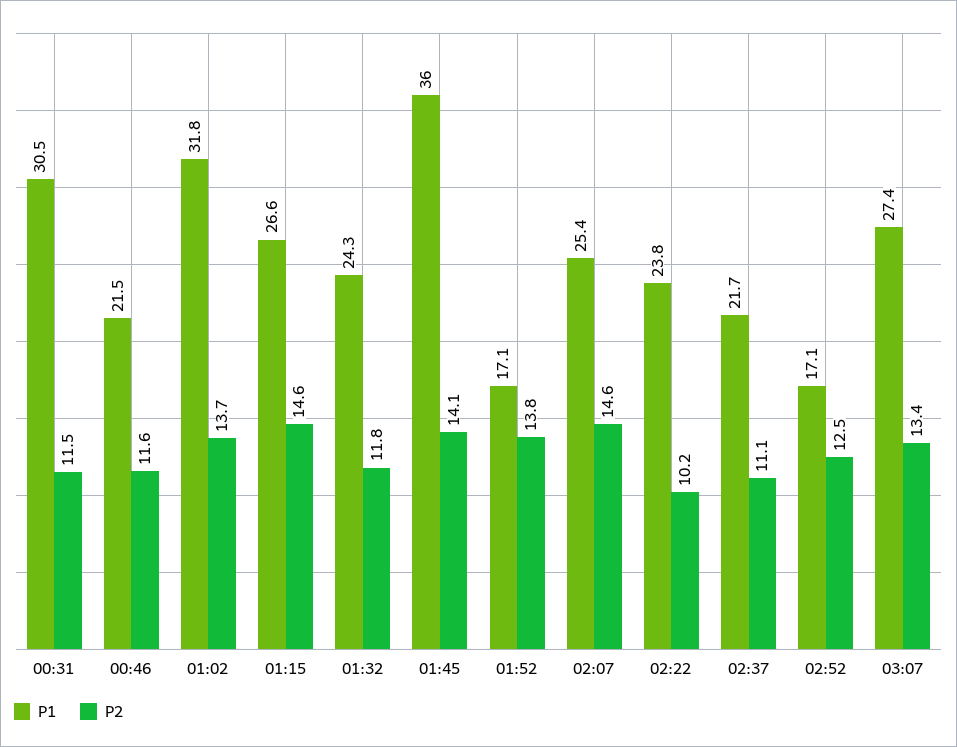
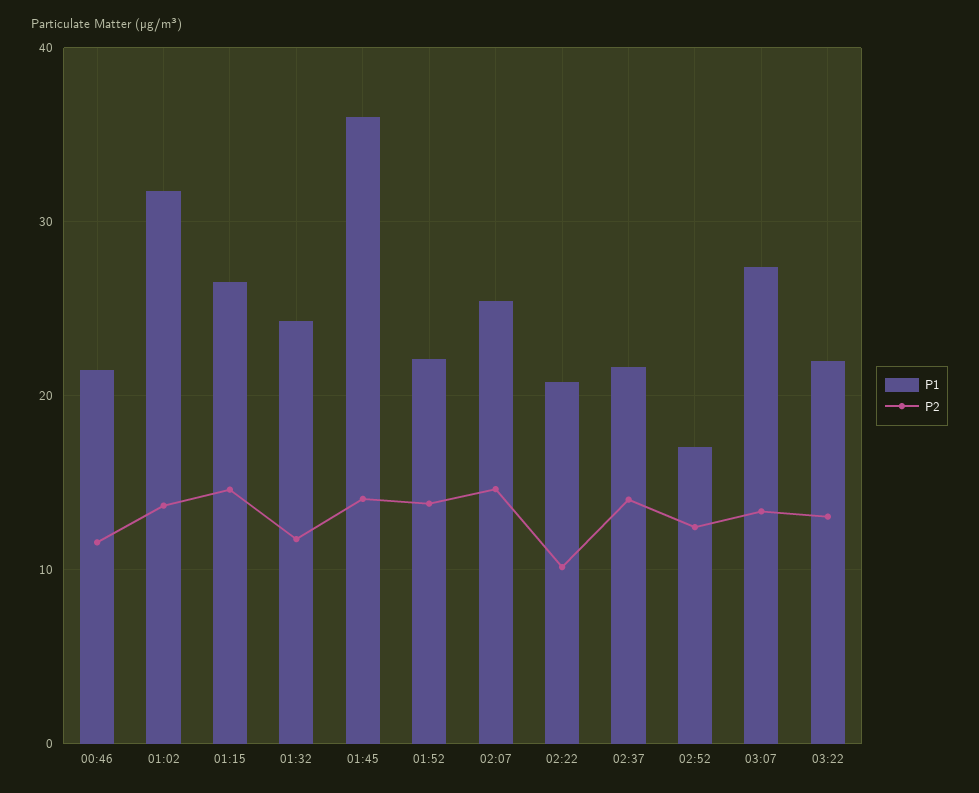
P1, 00:31: 30.5 -> none
P2, 00:31: 11.5 -> none
P1, 01:52: 17.1 -> 22
P1, 02:22: 23.8 -> 21
P2, 02:37: 11.1 -> 14
P1, 03:22: none -> 22
P2, 03:22: none -> 13

